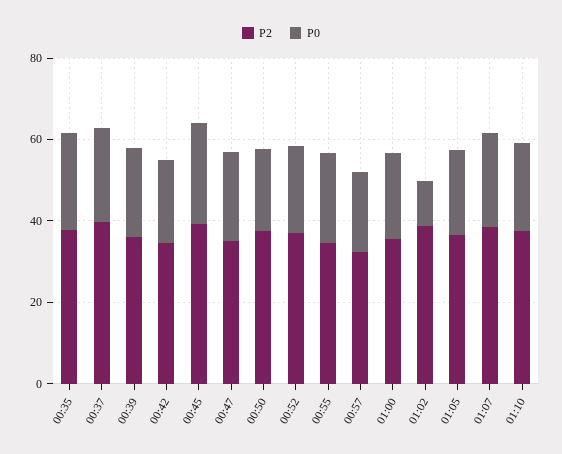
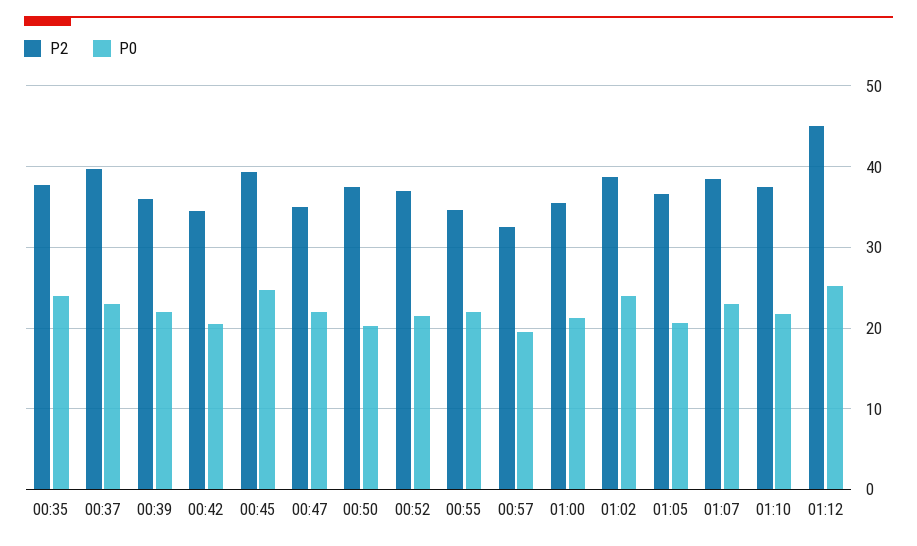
P0, 01:02: 10 -> 24
P2, 01:12: none -> 45
P0, 01:12: none -> 25

